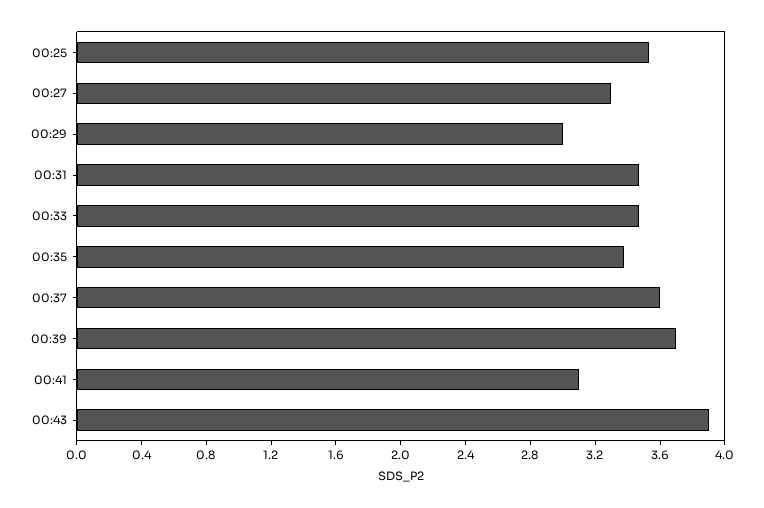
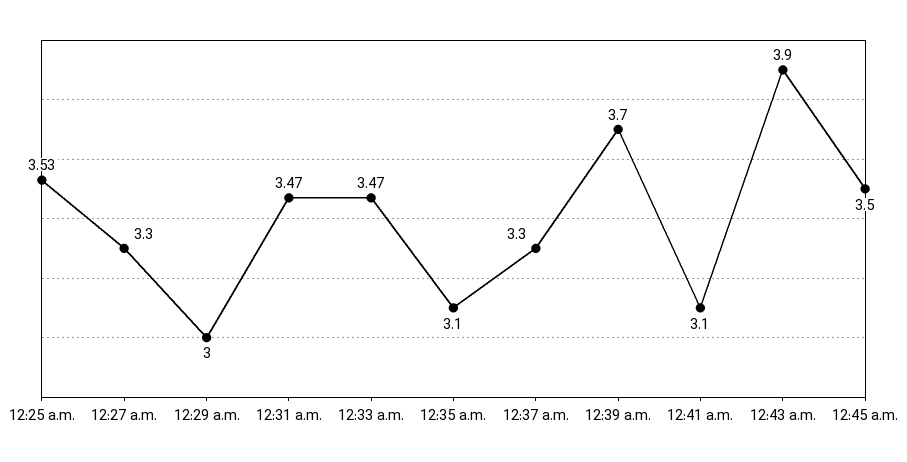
00:35: 3.4 -> 3.1
00:37: 3.6 -> 3.3
12:45 a.m.: none -> 3.5

